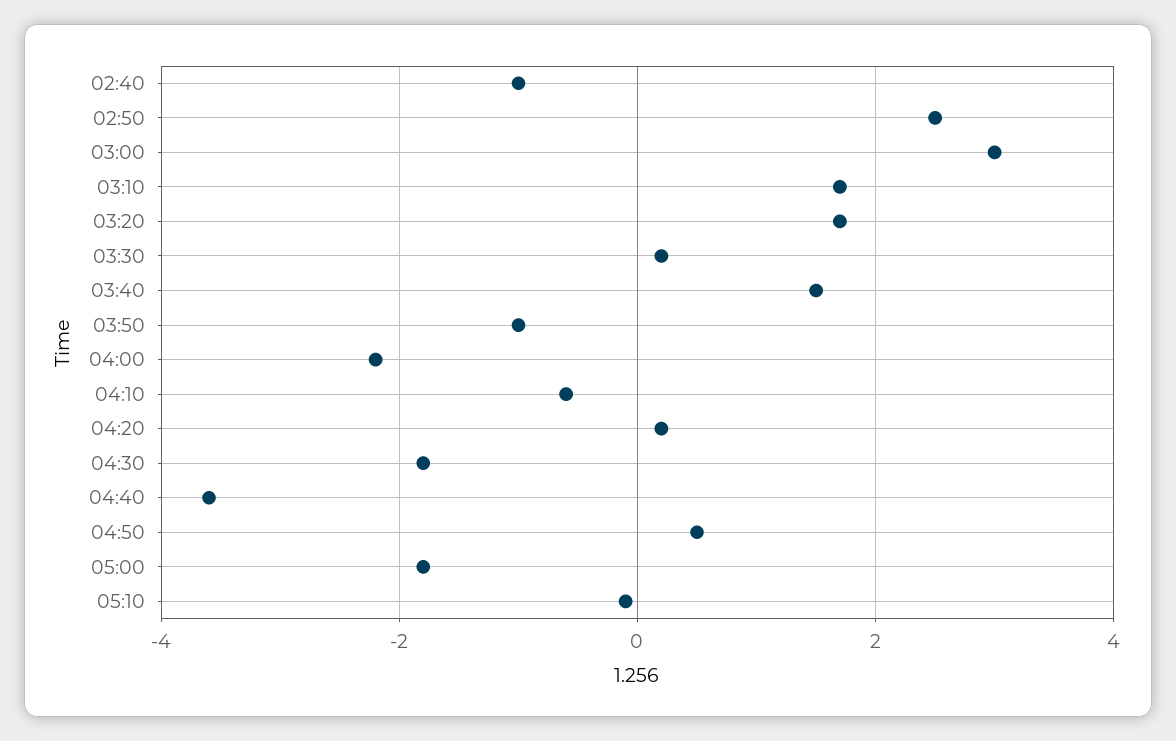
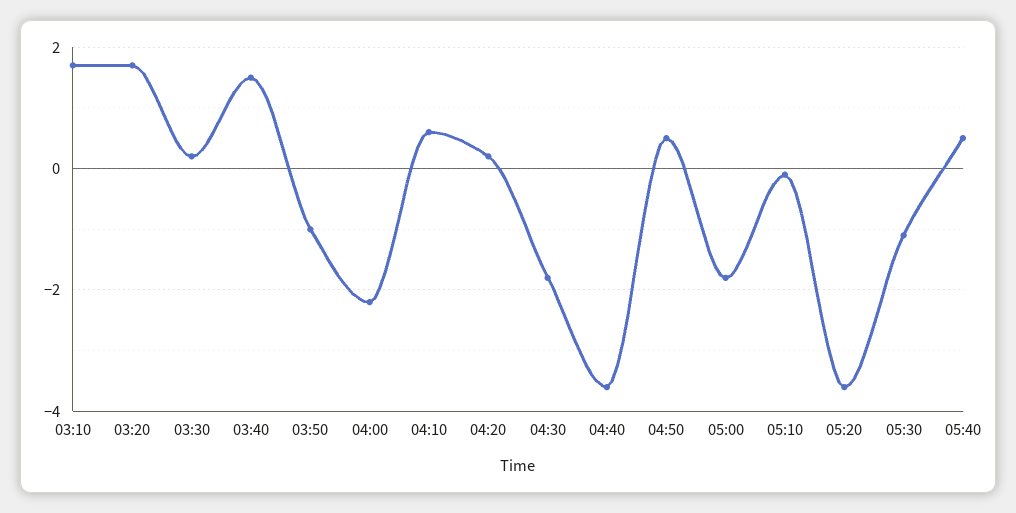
02:40: -1 -> none
02:50: 2.5 -> none
03:00: 3 -> none
04:10: -0.5 -> 0.5
05:20: none -> -3.5
05:30: none -> -1
05:40: none -> 0.5

